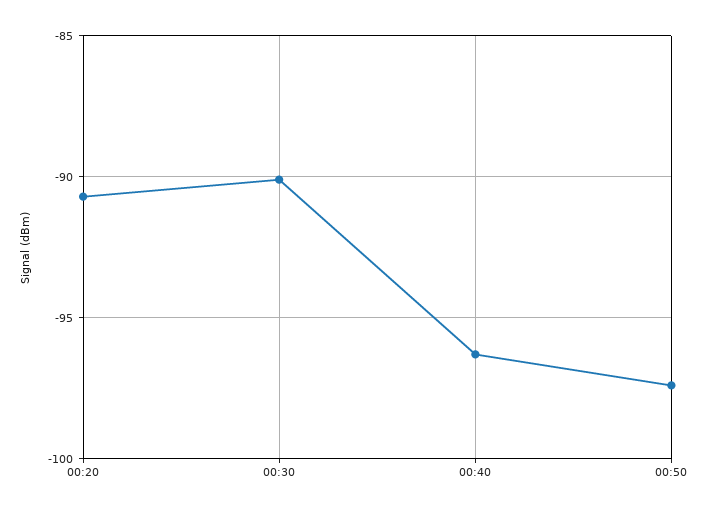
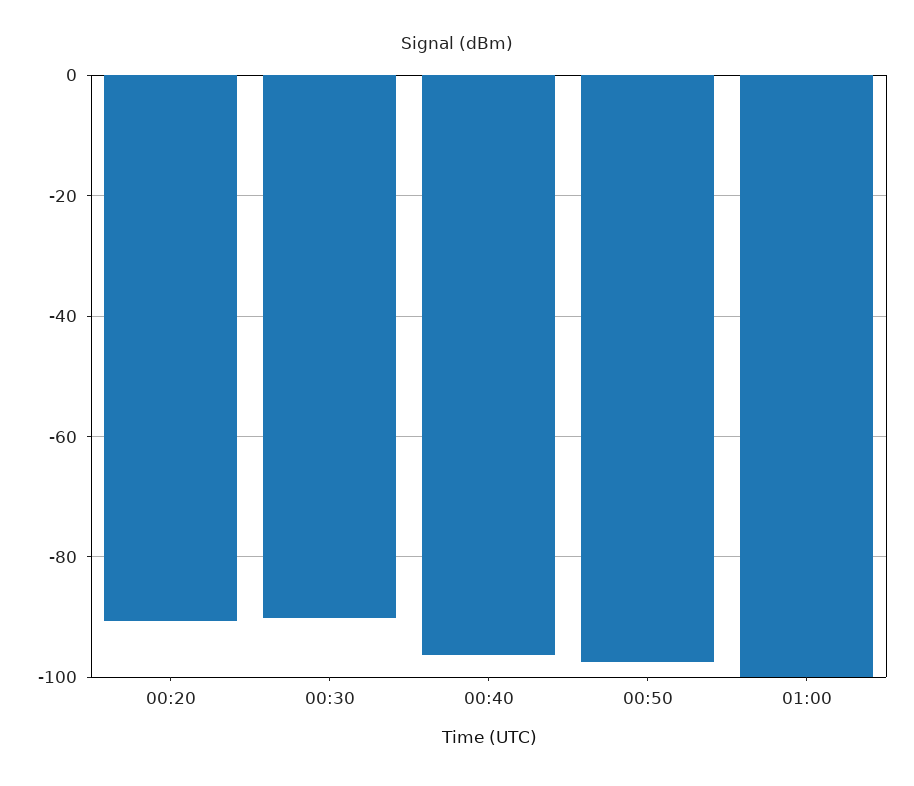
01:00: none -> -100

